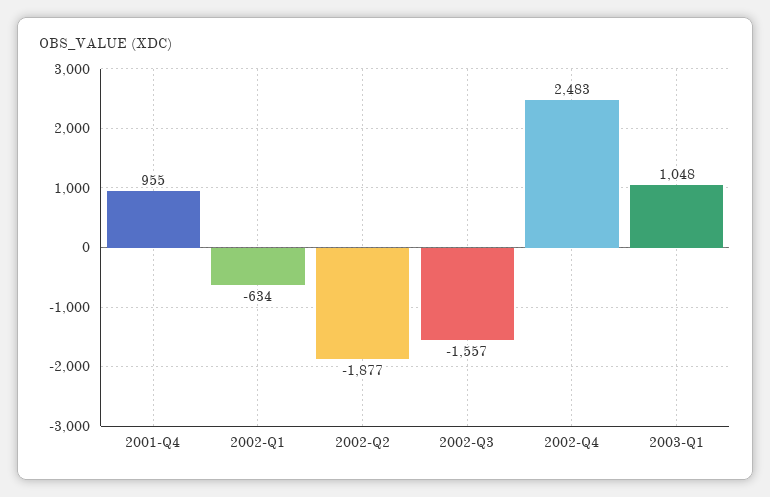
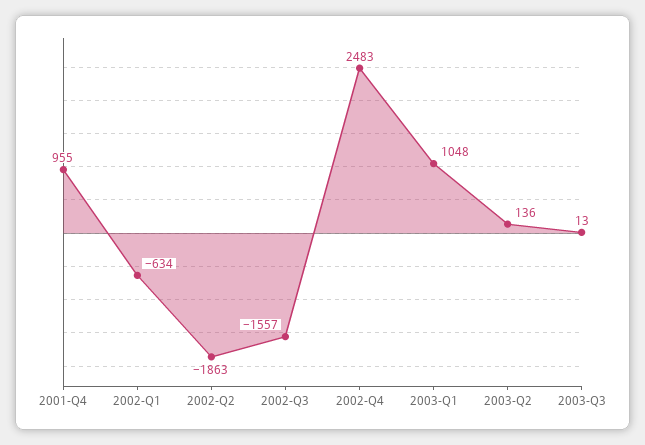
2002-Q2: -1877 -> -1863
2003-Q2: none -> 136
2003-Q3: none -> 13

